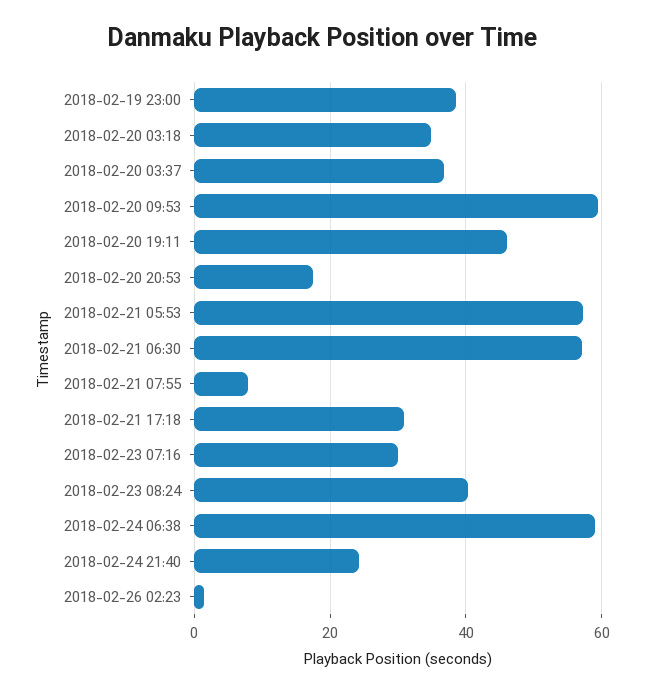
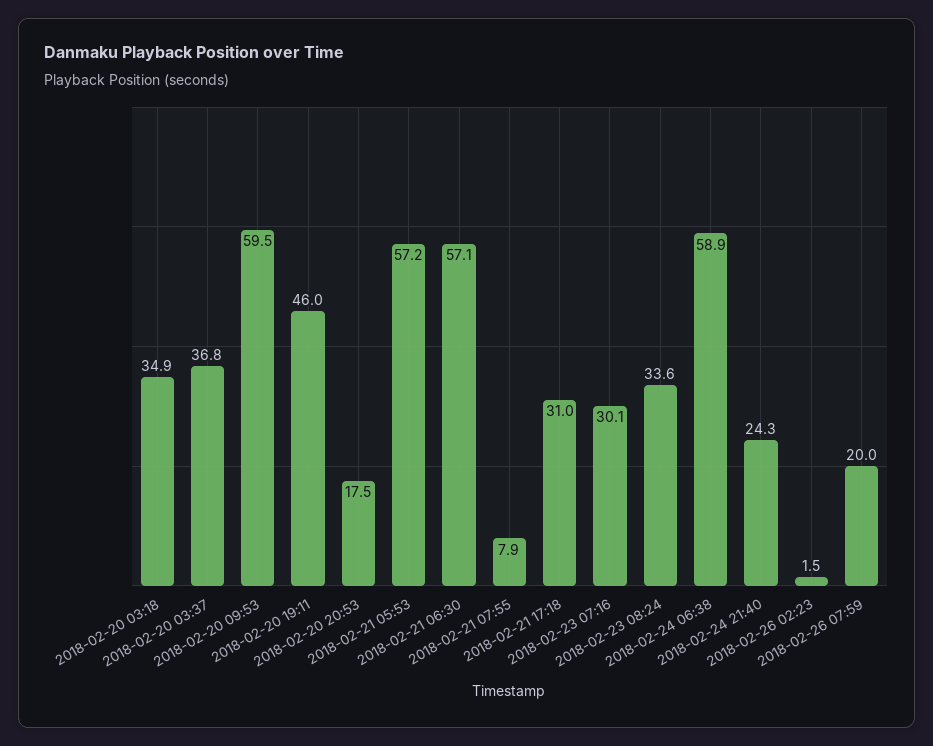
2018-02-19 23:00: 38 -> none
2018-02-23 08:24: 40 -> 33.6
2018-02-26 07:59: none -> 20

